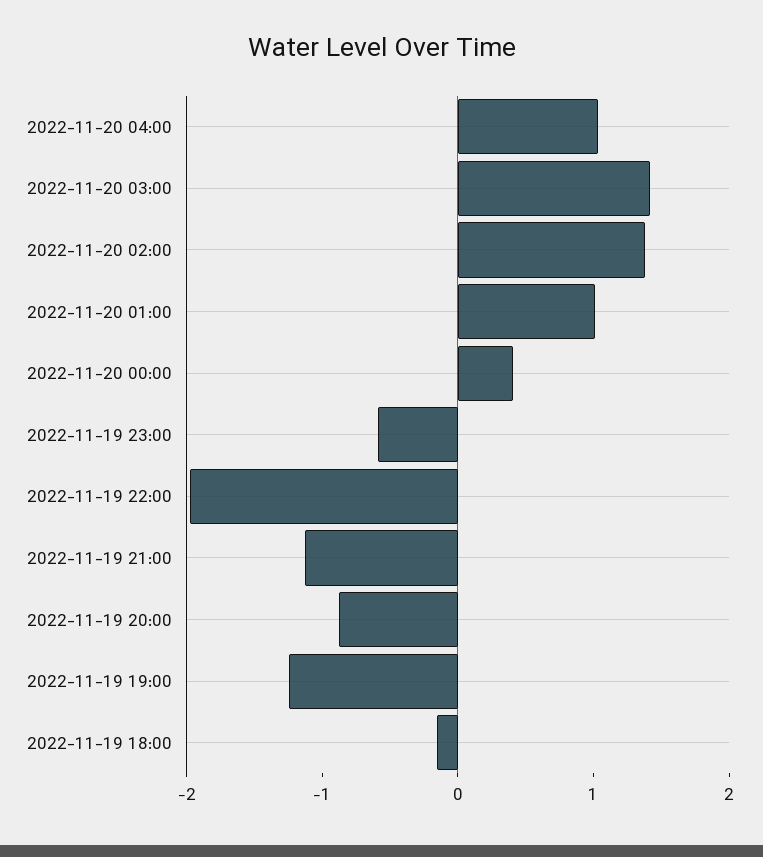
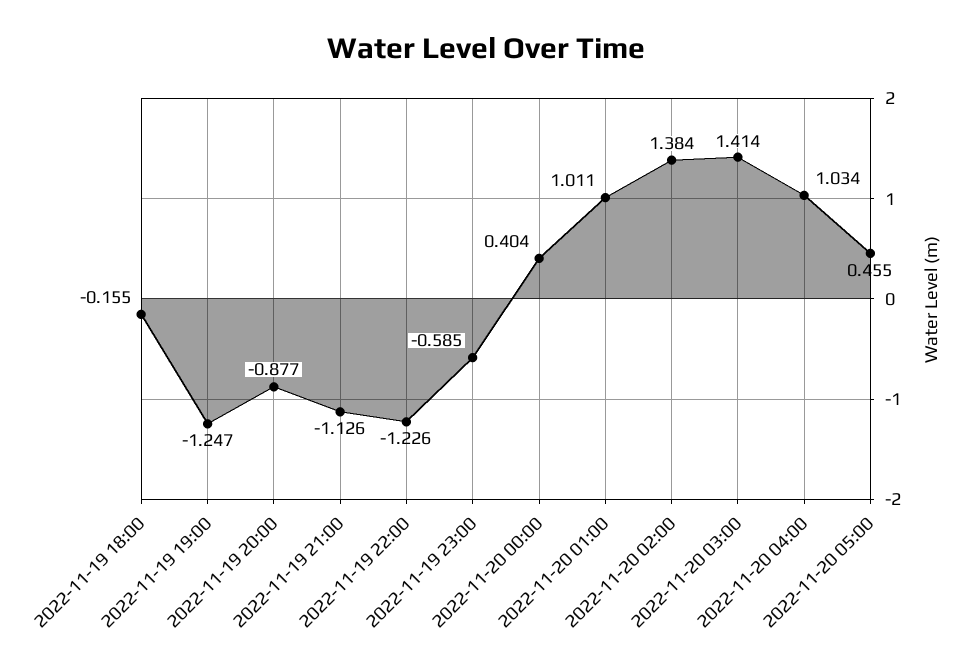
2022-11-19 22:00: -2 -> -1.226
2022-11-20 05:00: none -> 0.455

